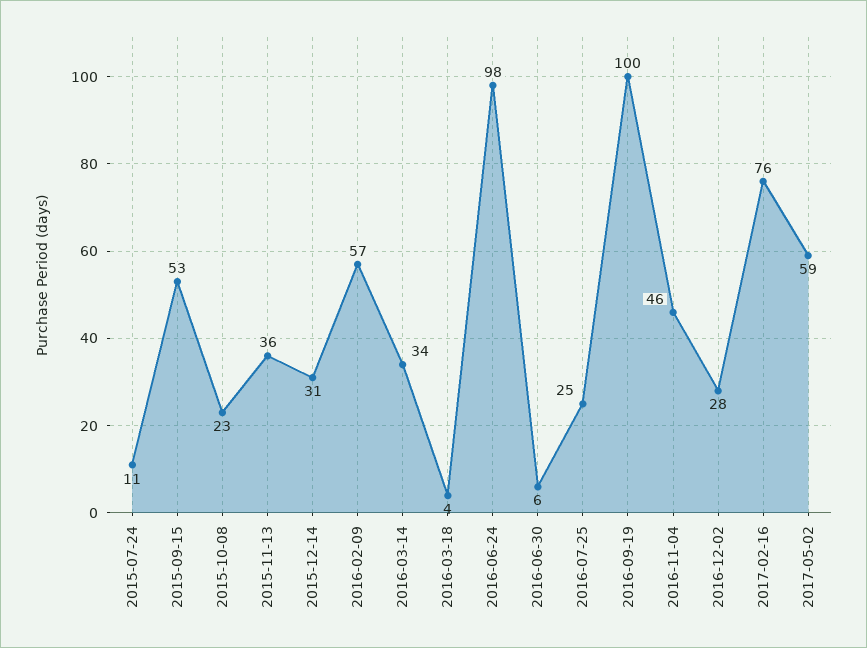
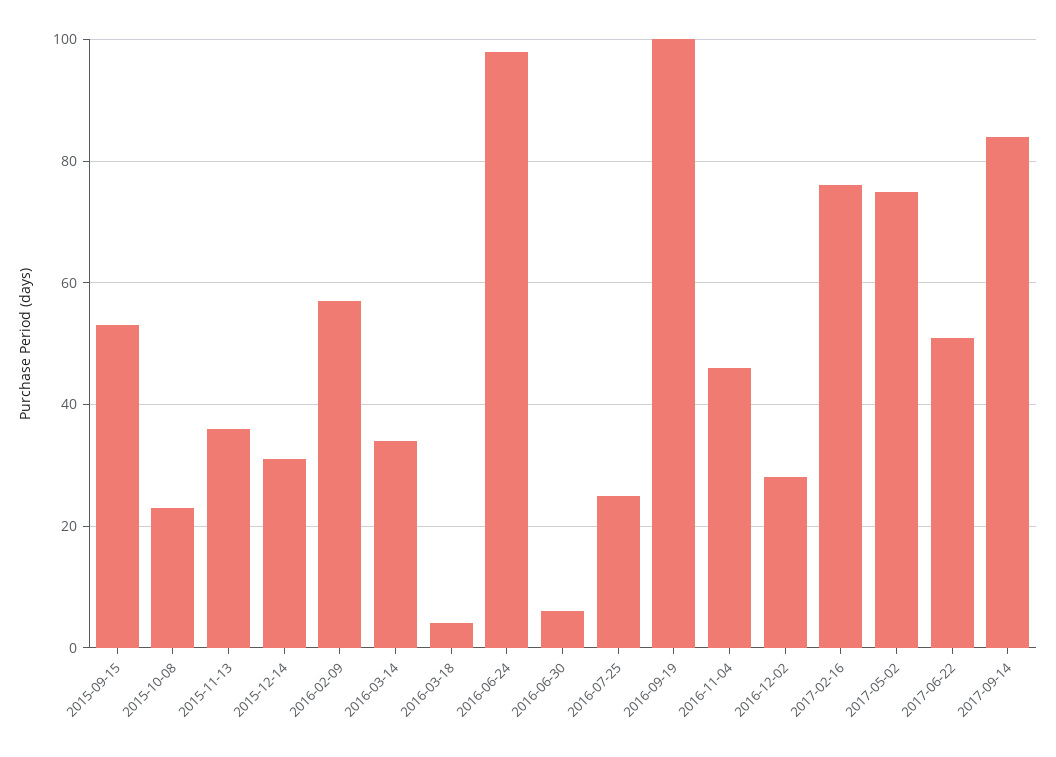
2015-07-24: 11 -> none
2017-05-02: 59 -> 75
2017-06-22: none -> 50
2017-09-14: none -> 85

